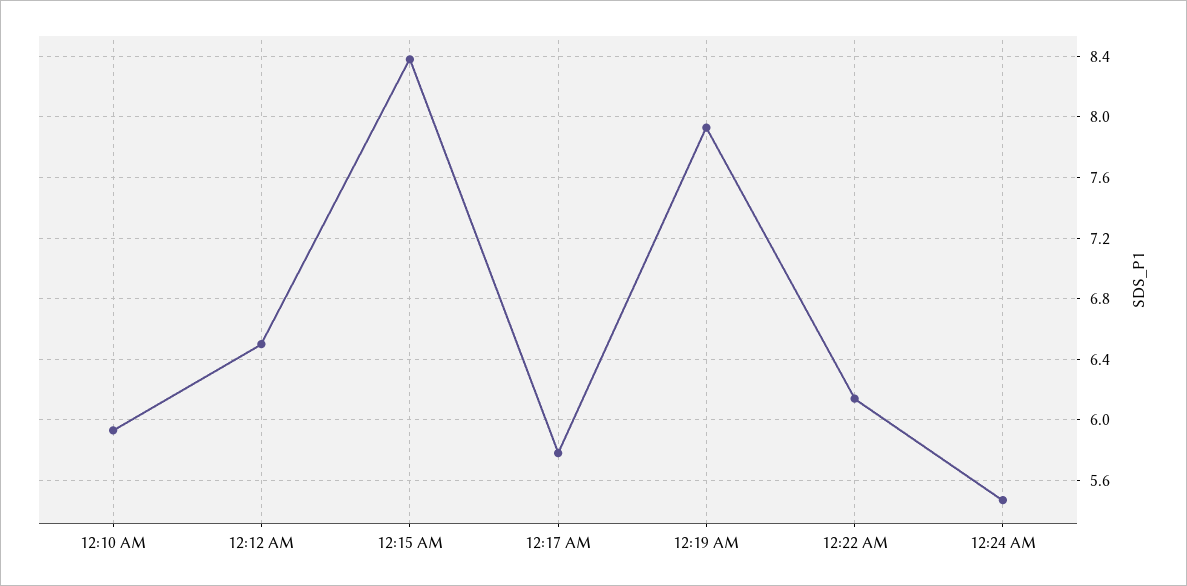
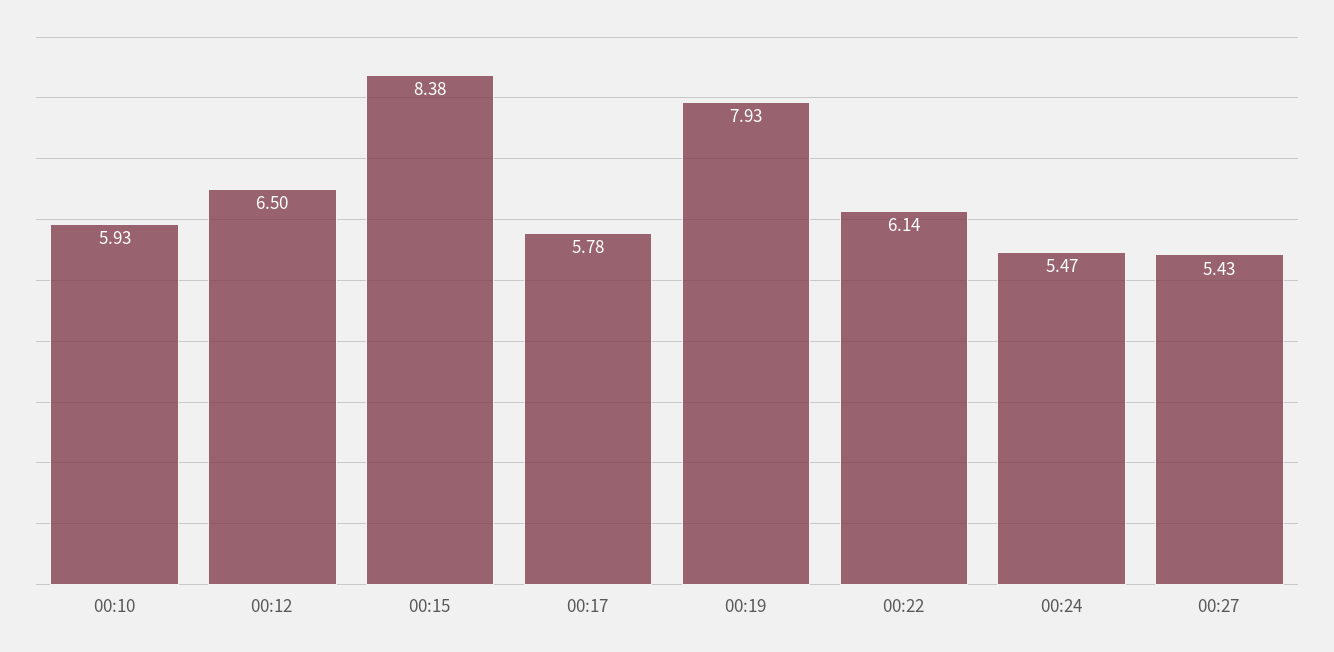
00:27: none -> 5.43

